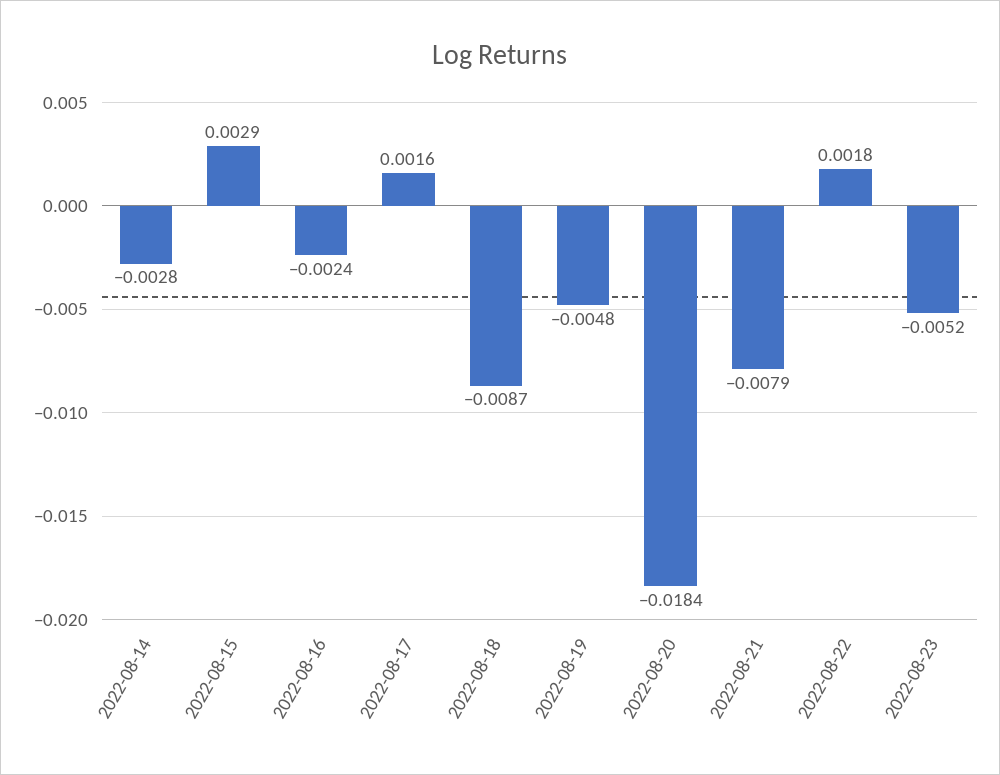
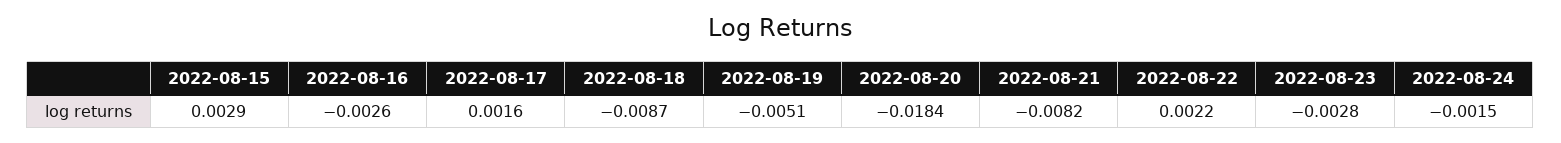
2022-08-14: -0.0028 -> none
2022-08-16: -0.0024 -> -0.0026
2022-08-19: -0.0048 -> -0.0051
2022-08-21: -0.0079 -> -0.0082
2022-08-22: 0.0018 -> 0.0022
2022-08-23: -0.0052 -> -0.0028
2022-08-24: none -> -0.0015

